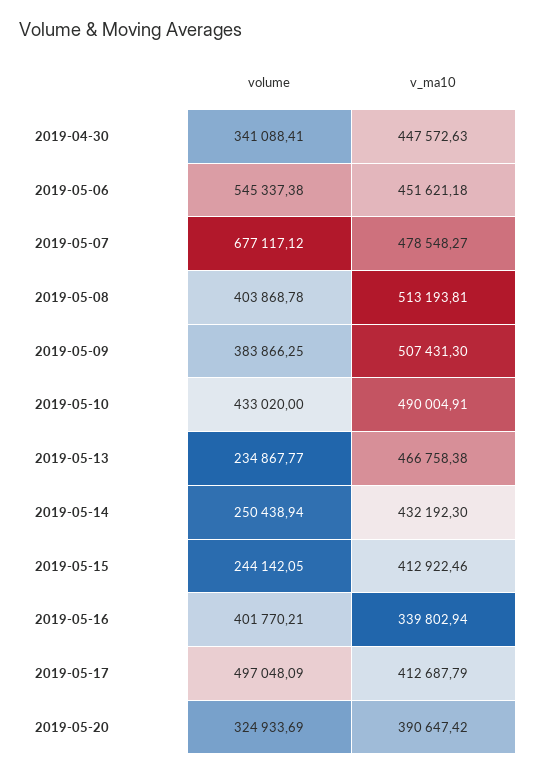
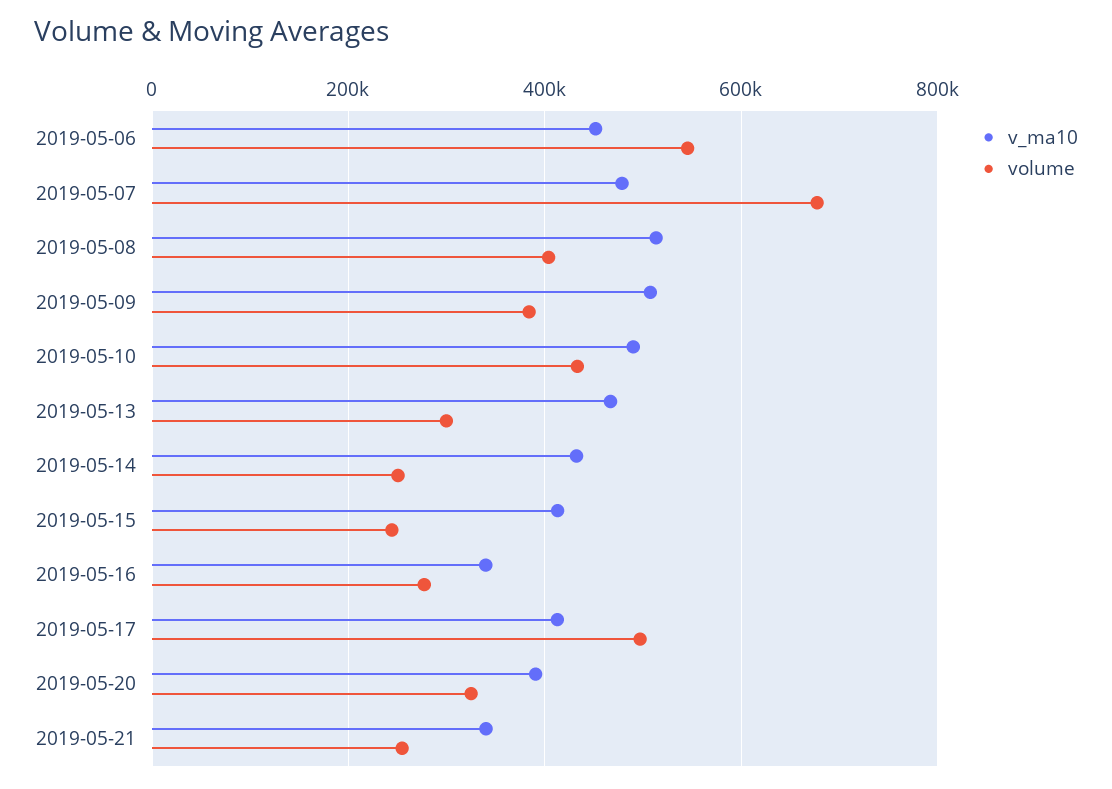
volume, 2019-04-30: 341088.41 -> none
v_ma10, 2019-04-30: 447572.63 -> none
volume, 2019-05-13: 234867.77 -> 300000
volume, 2019-05-16: 401770.21 -> 280000
v_ma10, 2019-05-21: none -> 340000
volume, 2019-05-21: none -> 260000

